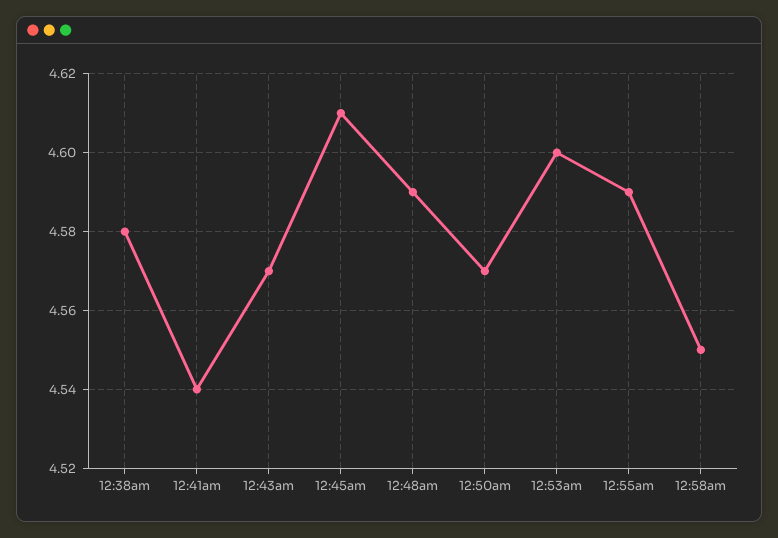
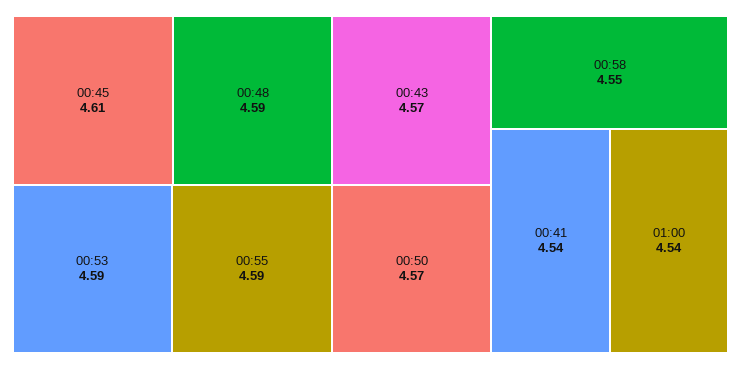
12:38am: 4.58 -> none
12:53am: 4.6 -> 4.59
01:00: none -> 4.54

